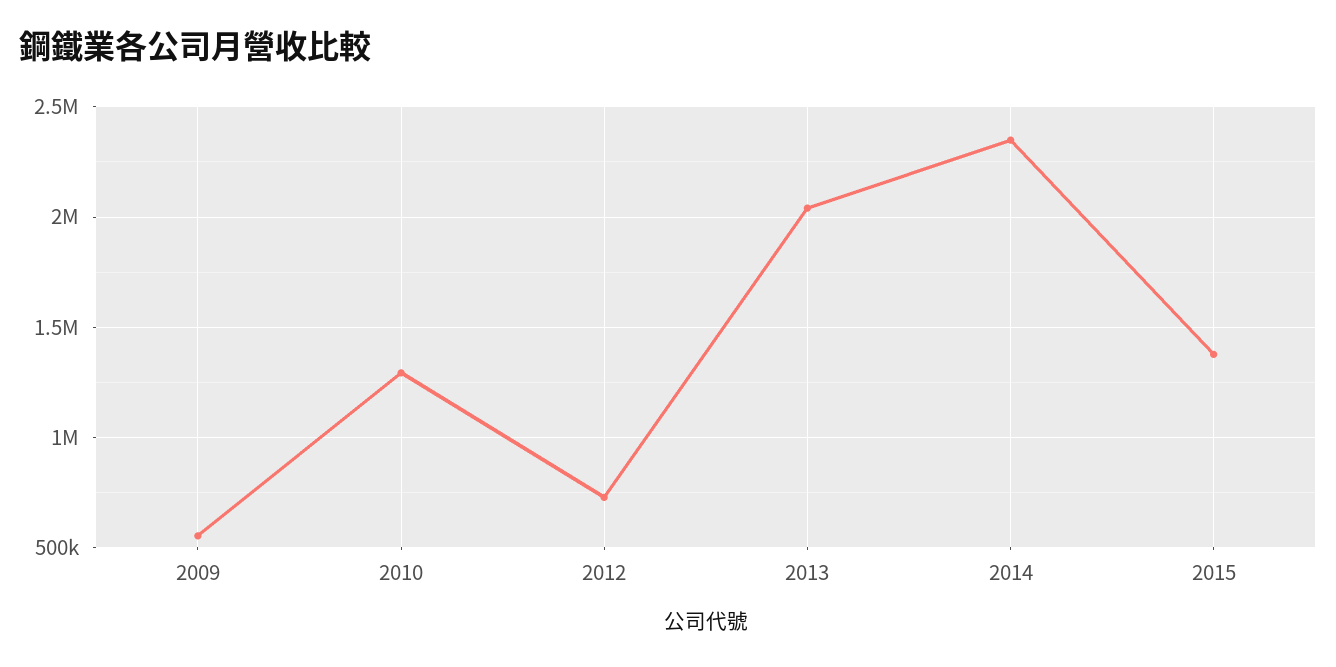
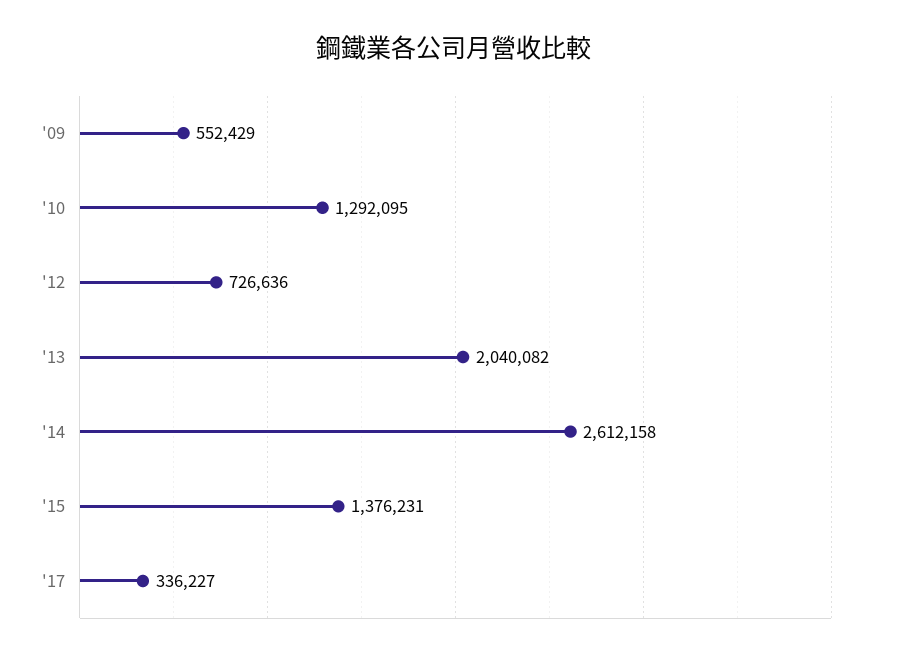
2014: 2350000 -> 2612158
'17: none -> 336227

